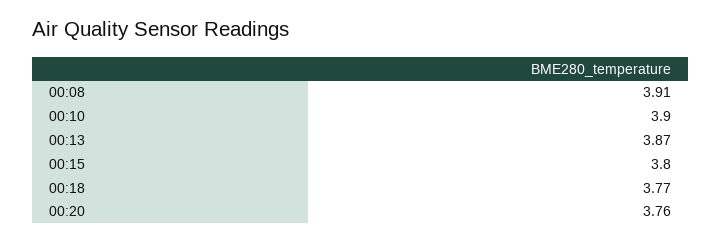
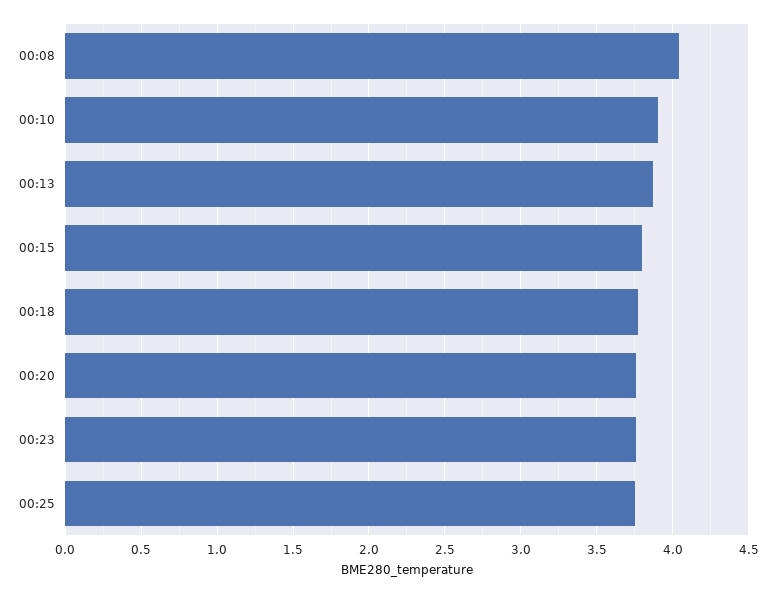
00:08: 3.91 -> 4.05
00:23: none -> 3.75
00:25: none -> 3.75

